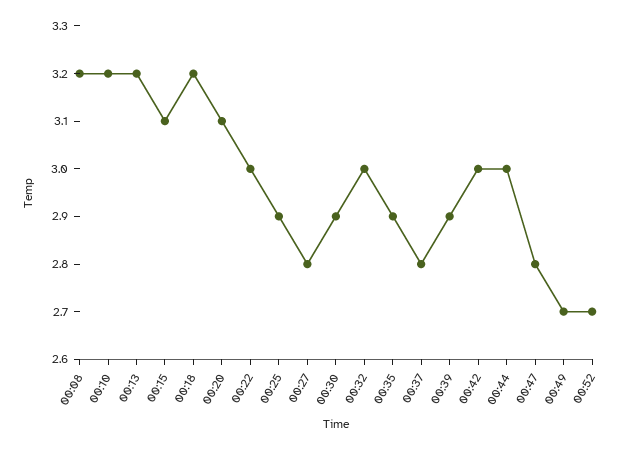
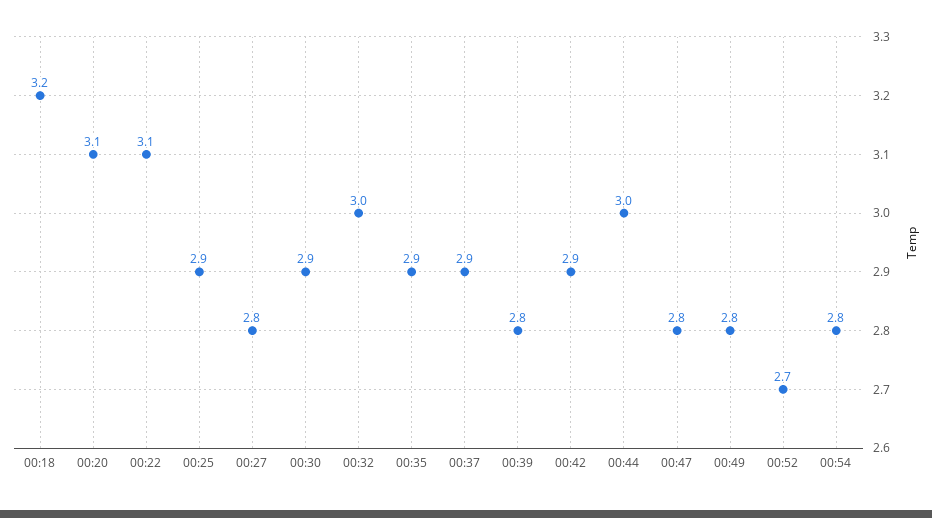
00:08: 3.2 -> none
00:10: 3.2 -> none
00:13: 3.2 -> none
00:15: 3.1 -> none
00:22: 3 -> 3.1
00:37: 2.8 -> 2.9
00:39: 2.9 -> 2.8
00:42: 3 -> 2.9
00:49: 2.7 -> 2.8
00:54: none -> 2.8

